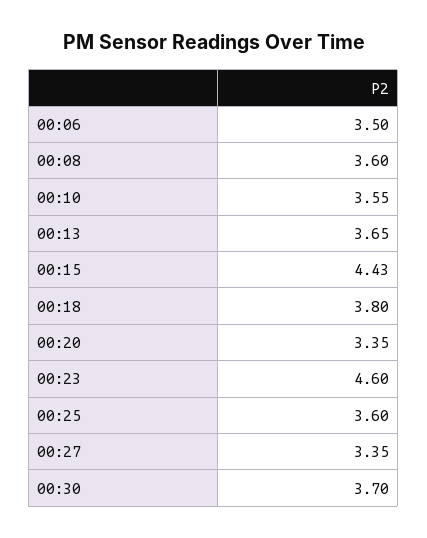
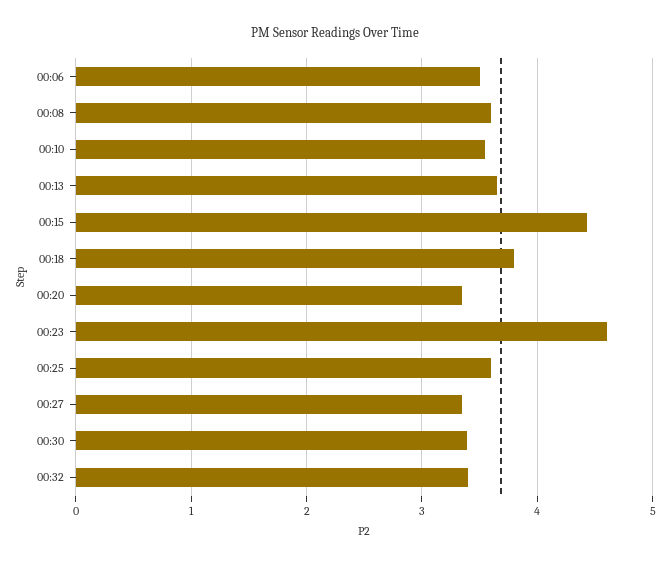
00:30: 3.7 -> 3.4
00:32: none -> 3.4

